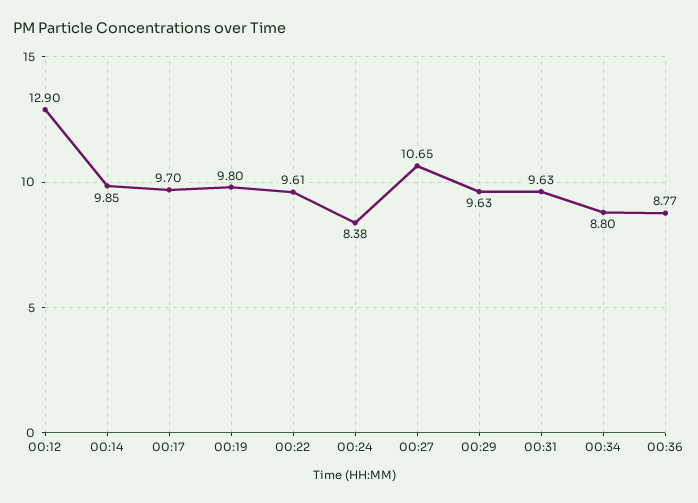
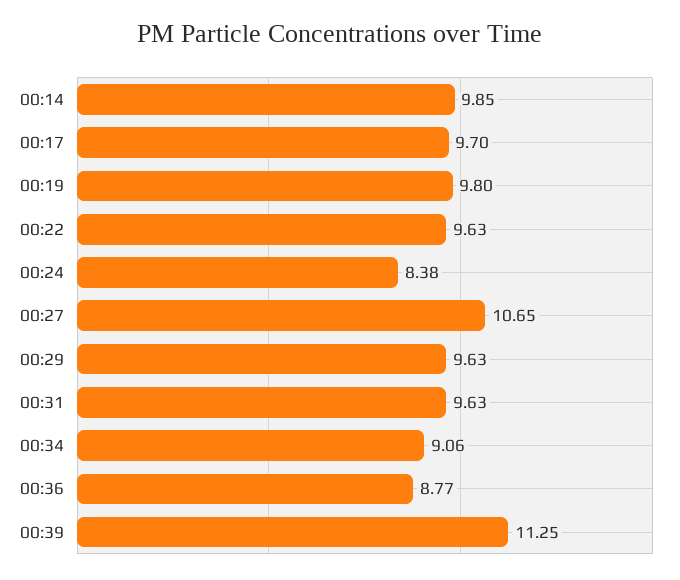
00:12: 12.9 -> none
00:22: 9.61 -> 9.63
00:34: 8.8 -> 9.06
00:39: none -> 11.25

